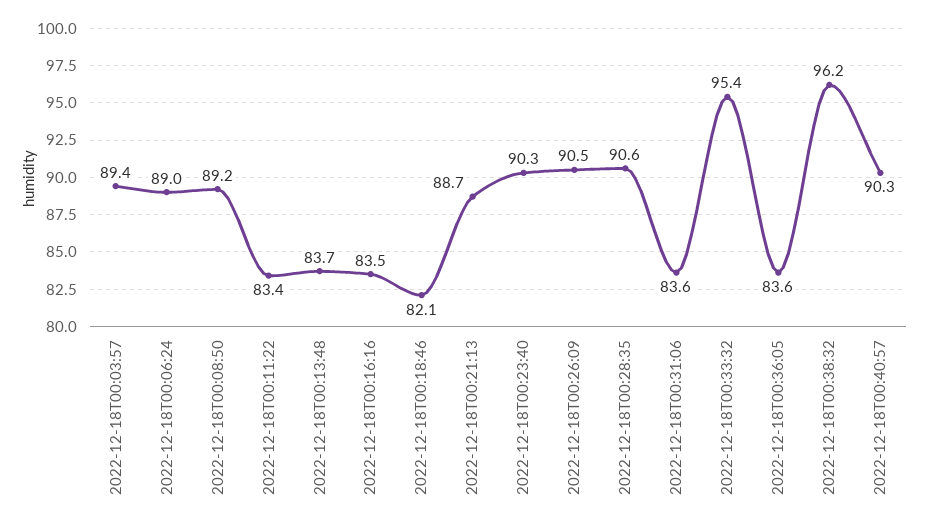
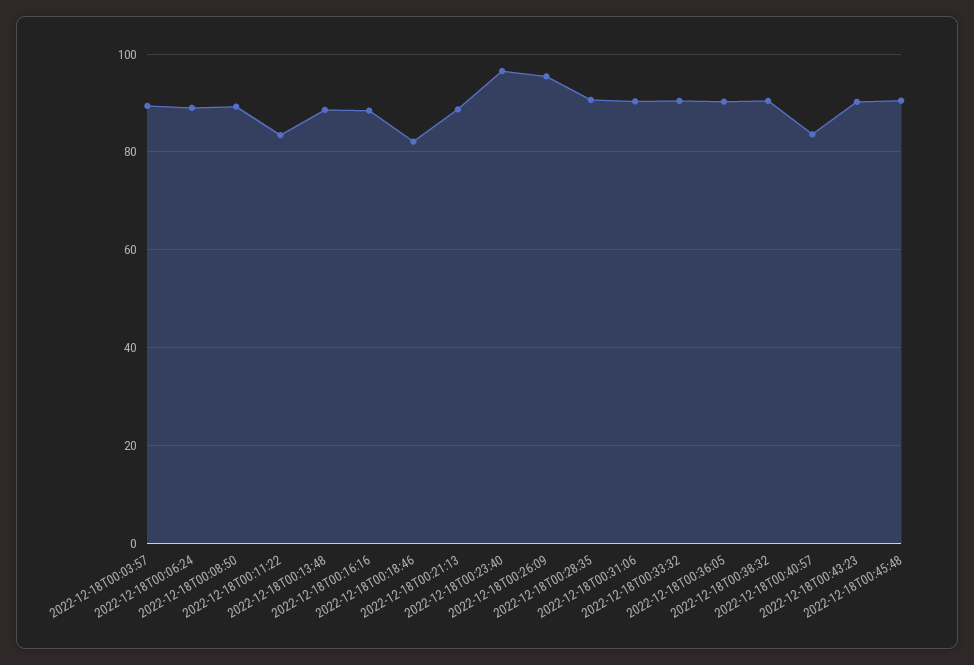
2022-12-18T00:13:48: 83.7 -> 88
2022-12-18T00:16:16: 83.5 -> 88
2022-12-18T00:23:40: 90.3 -> 96
2022-12-18T00:26:09: 90.5 -> 96
2022-12-18T00:31:06: 83.6 -> 90
2022-12-18T00:33:32: 95.4 -> 90
2022-12-18T00:36:05: 83.6 -> 90
2022-12-18T00:38:32: 96.2 -> 90
2022-12-18T00:40:57: 90.3 -> 84
2022-12-18T00:43:23: none -> 90
2022-12-18T00:45:48: none -> 90

